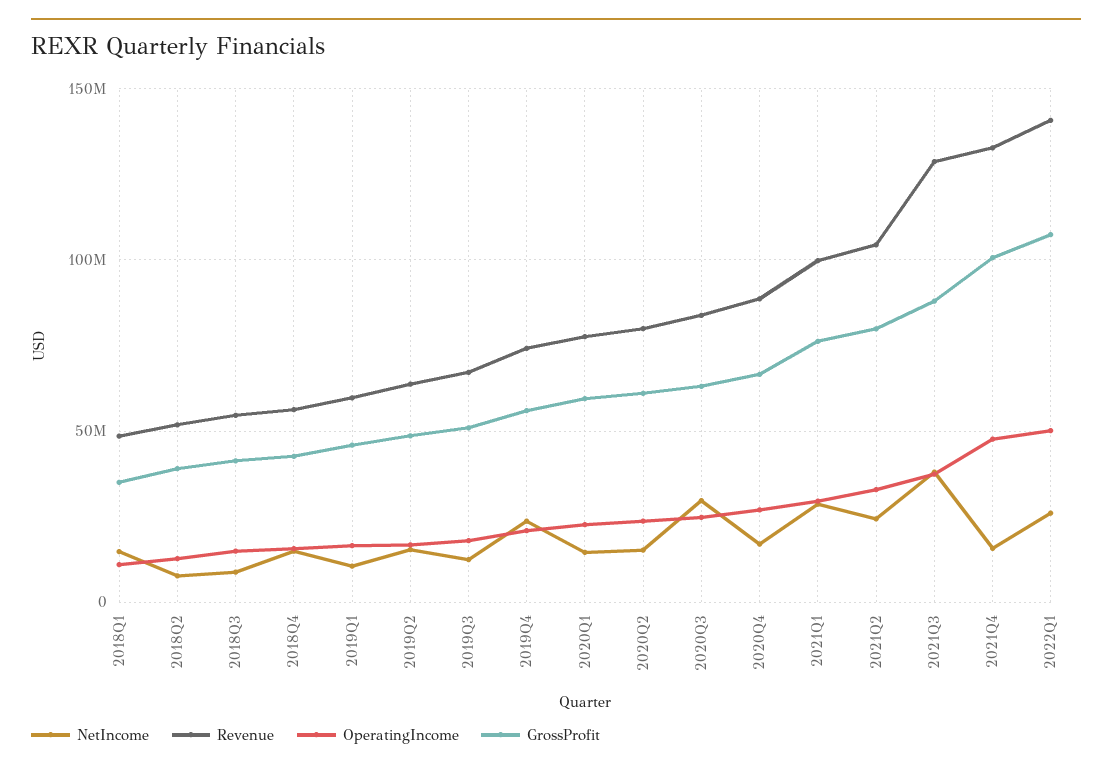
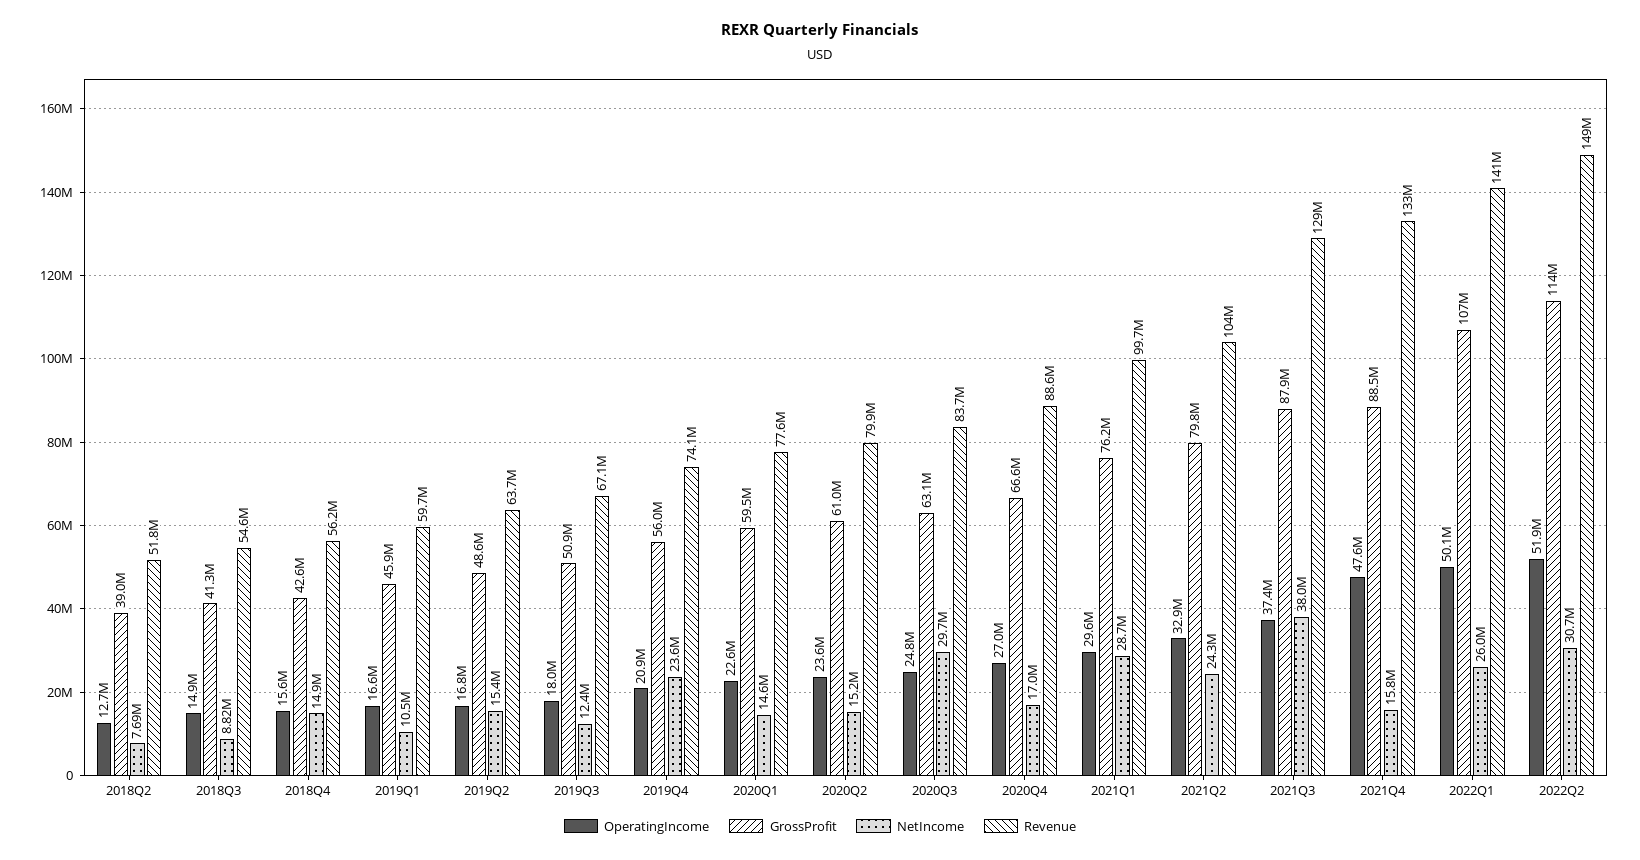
NetIncome, 2018Q1: 15000000 -> none
Revenue, 2018Q1: 50000000 -> none
OperatingIncome, 2018Q1: 10000000 -> none
GrossProfit, 2018Q1: 35000000 -> none
GrossProfit, 2021Q4: 100000000 -> 88500000
OperatingIncome, 2022Q2: none -> 51900000
GrossProfit, 2022Q2: none -> 114000000
NetIncome, 2022Q2: none -> 30700000
Revenue, 2022Q2: none -> 149000000

